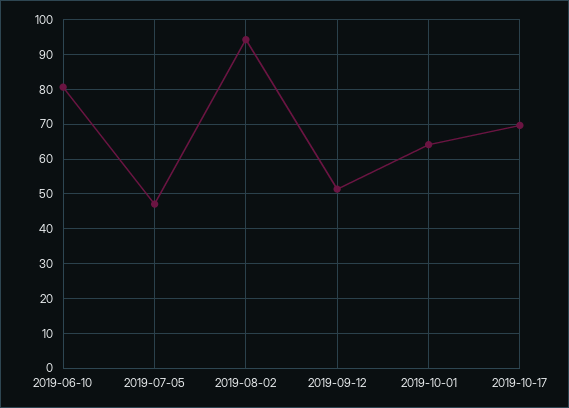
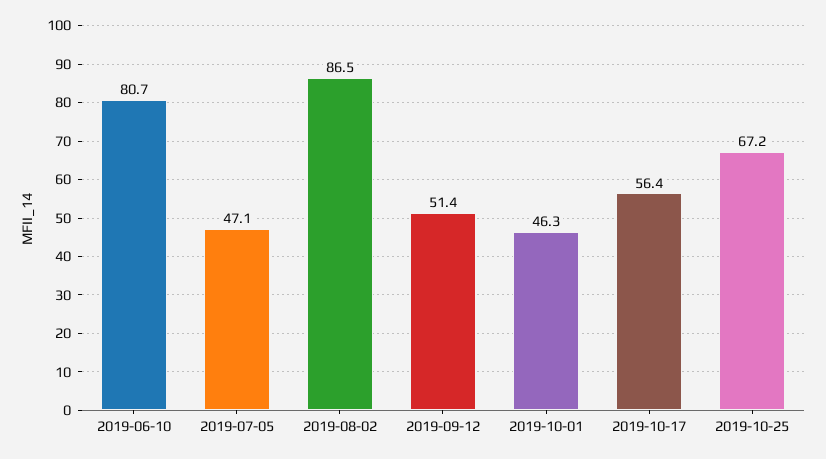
2019-08-02: 94 -> 86.5
2019-10-01: 64 -> 46.3
2019-10-17: 70 -> 56.4
2019-10-25: none -> 67.2

